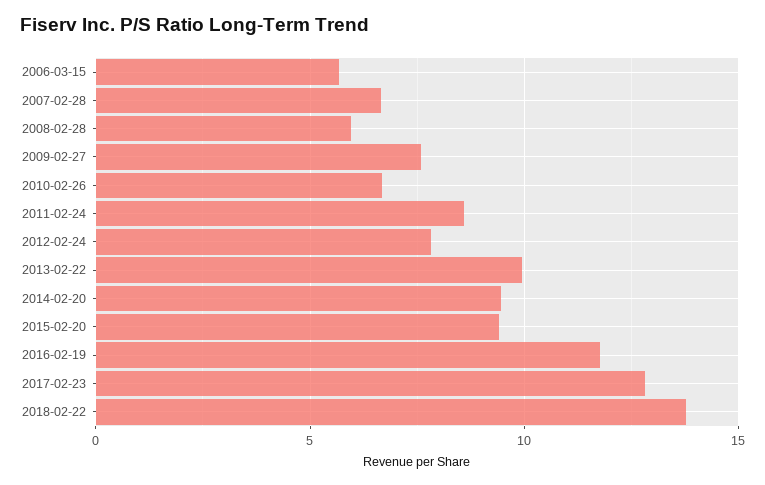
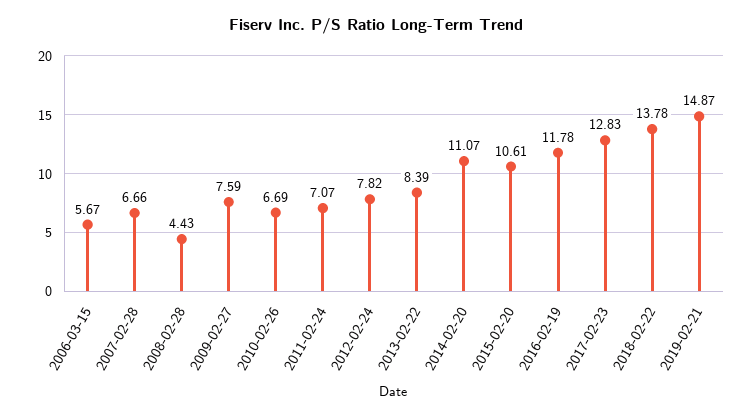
2008-02-28: 6 -> 4.43
2011-02-24: 8.5 -> 7.07
2013-02-22: 10 -> 8.39
2014-02-20: 9.5 -> 11.07
2015-02-20: 9.5 -> 10.61
2019-02-21: none -> 14.87

